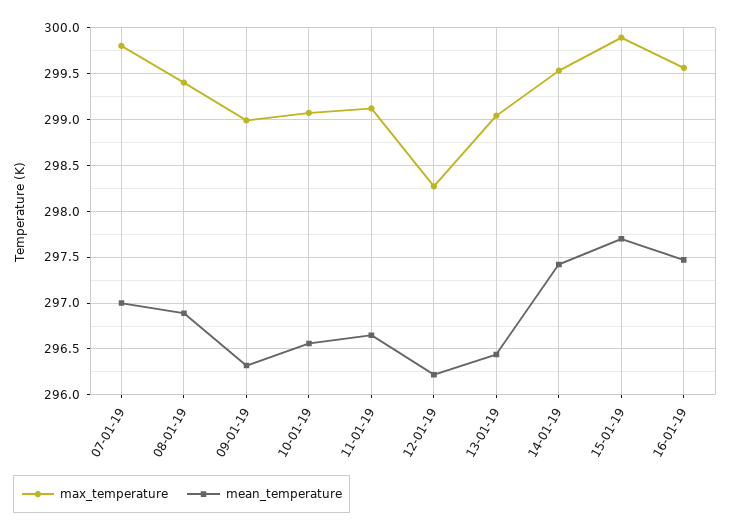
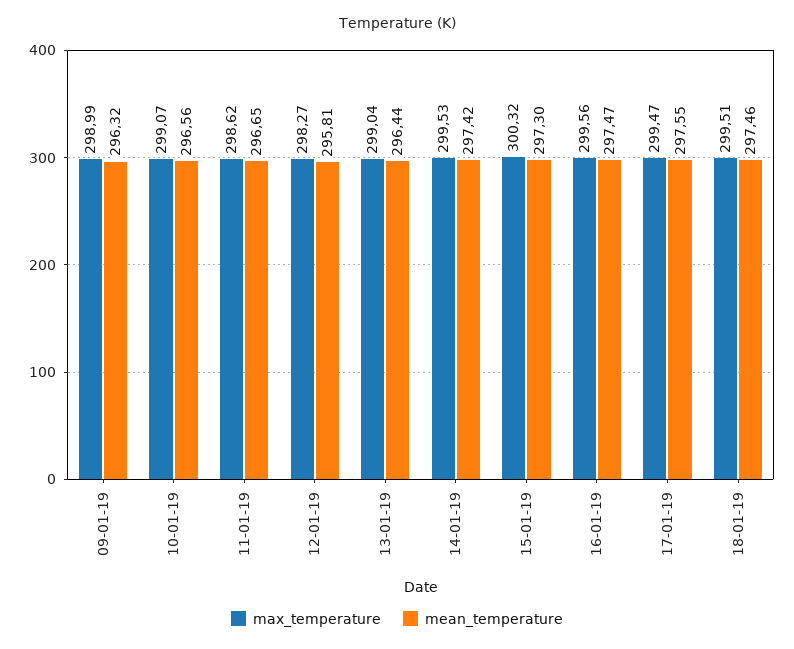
max_temperature, 07-01-19: 299.8 -> none
mean_temperature, 07-01-19: 297 -> none
max_temperature, 08-01-19: 299.4 -> none
mean_temperature, 08-01-19: 296.9 -> none
max_temperature, 11-01-19: 299.1 -> 298.62
mean_temperature, 12-01-19: 296.2 -> 295.81
max_temperature, 15-01-19: 299.9 -> 300.32
mean_temperature, 15-01-19: 297.7 -> 297.3
max_temperature, 17-01-19: none -> 299.47
mean_temperature, 17-01-19: none -> 297.55
max_temperature, 18-01-19: none -> 299.51
mean_temperature, 18-01-19: none -> 297.46

